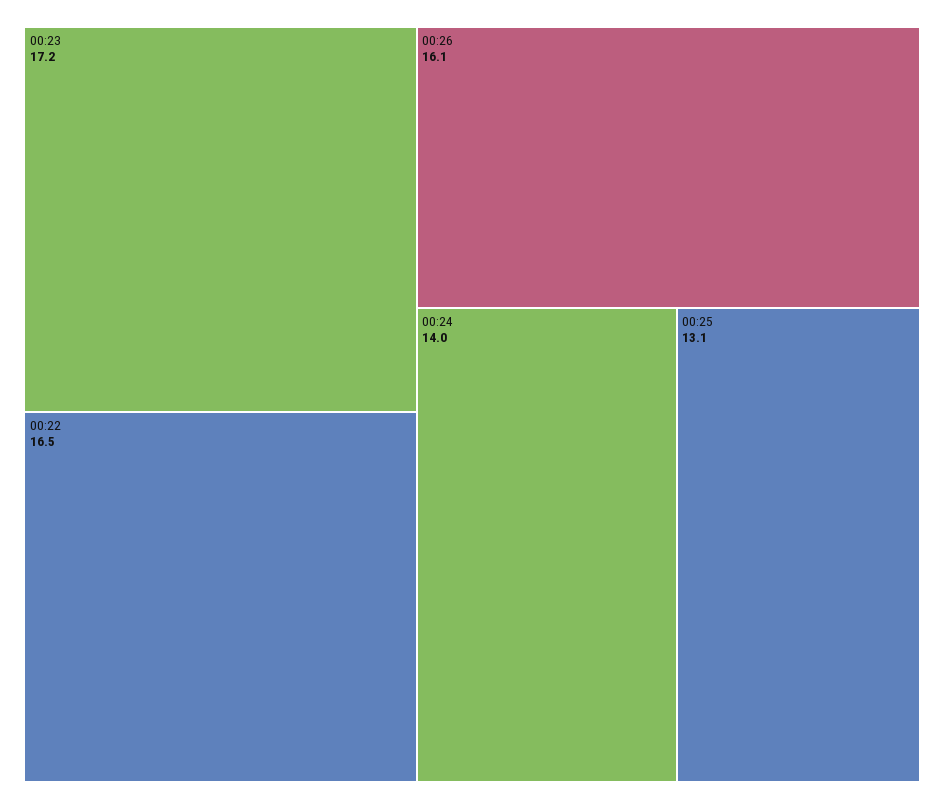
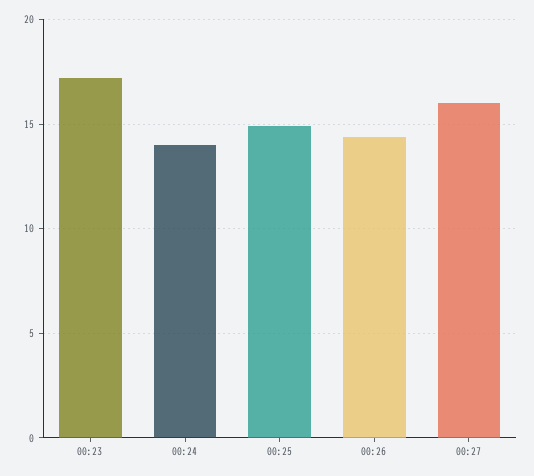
00:22: 16.5 -> none
00:26: 16.1 -> 14.5
00:25: 13.1 -> 15
00:27: none -> 16

